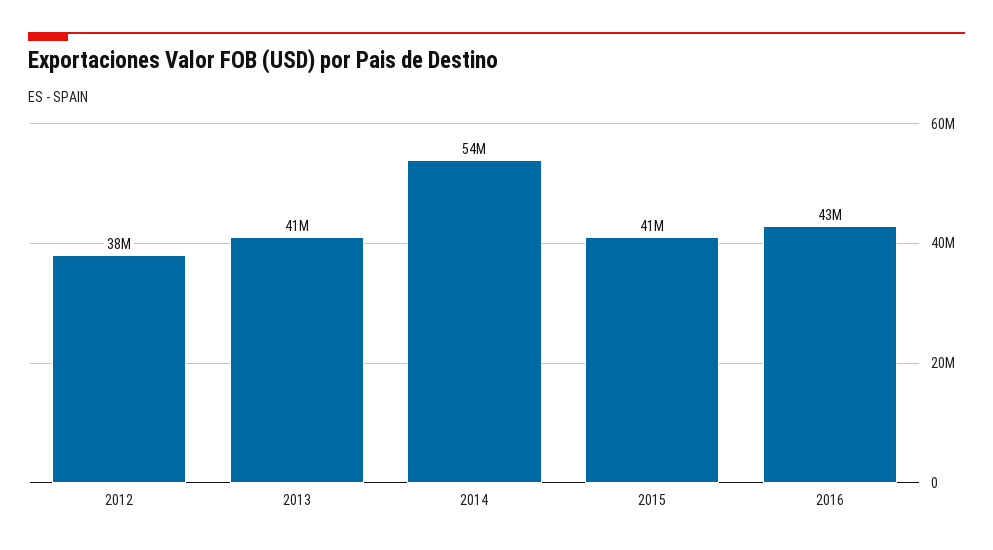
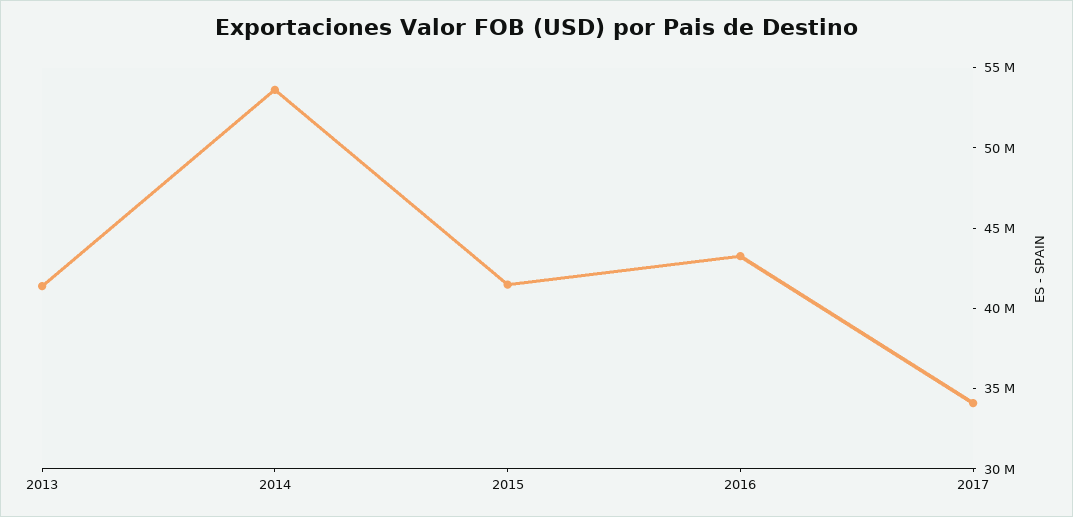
2012: 38000000 -> none
2017: none -> 34000000

